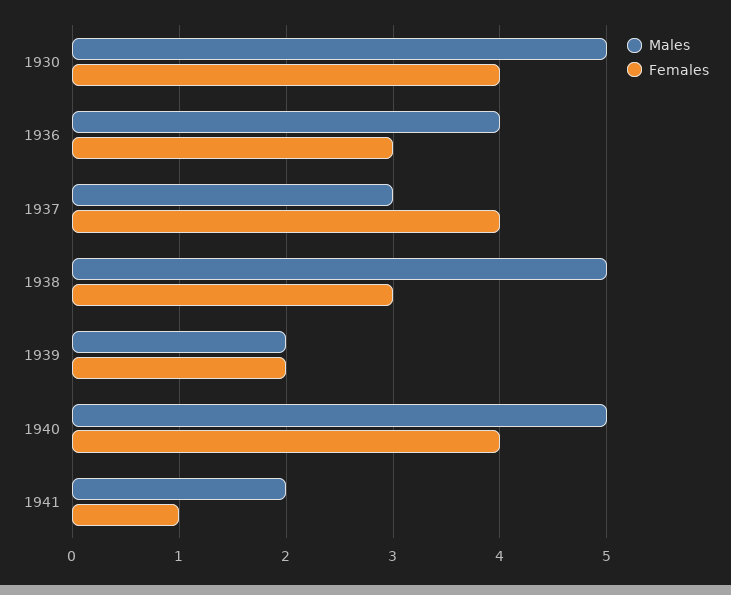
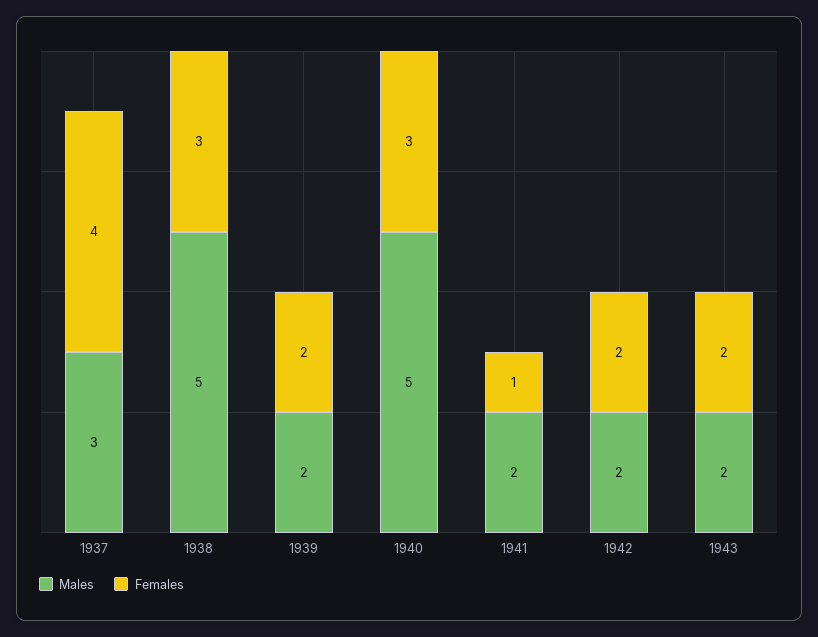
Males, 1930: 5 -> none
Females, 1930: 4 -> none
Males, 1936: 4 -> none
Females, 1936: 3 -> none
Females, 1940: 4 -> 3
Males, 1942: none -> 2
Females, 1942: none -> 2
Males, 1943: none -> 2
Females, 1943: none -> 2

